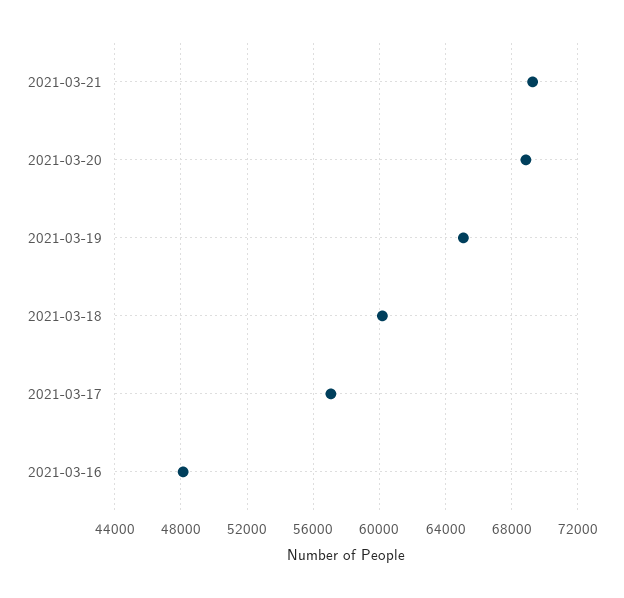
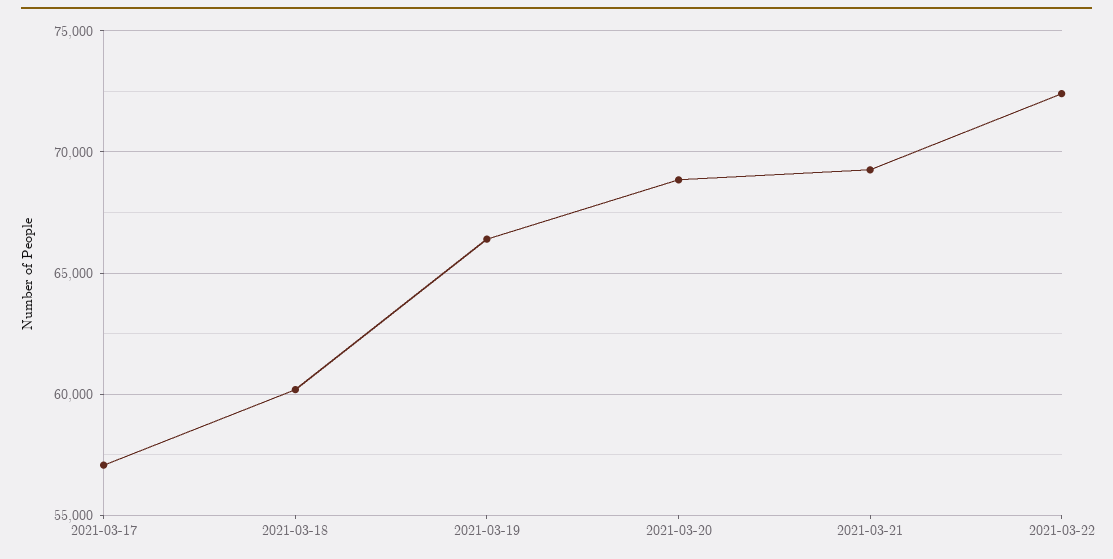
2021-03-19: 65000 -> 66500
2021-03-16: 48000 -> none
2021-03-22: none -> 72500

